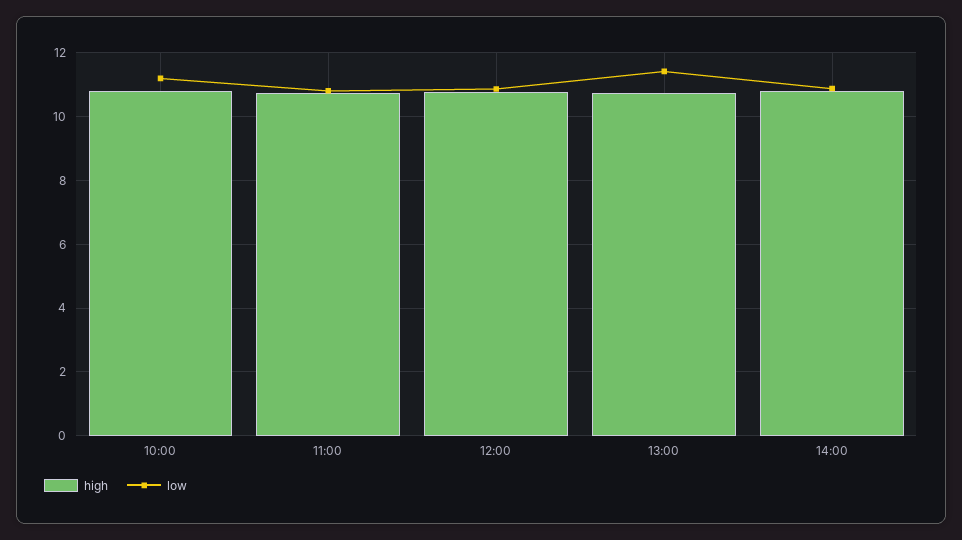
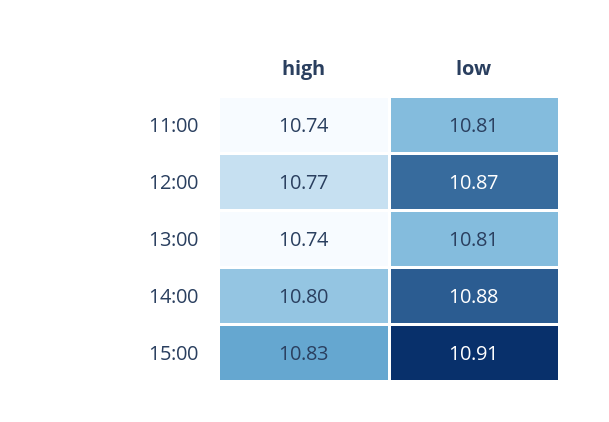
high, 10:00: 10.8 -> none
low, 10:00: 11.2 -> none
low, 13:00: 11.4 -> 10.81
high, 15:00: none -> 10.83
low, 15:00: none -> 10.91

